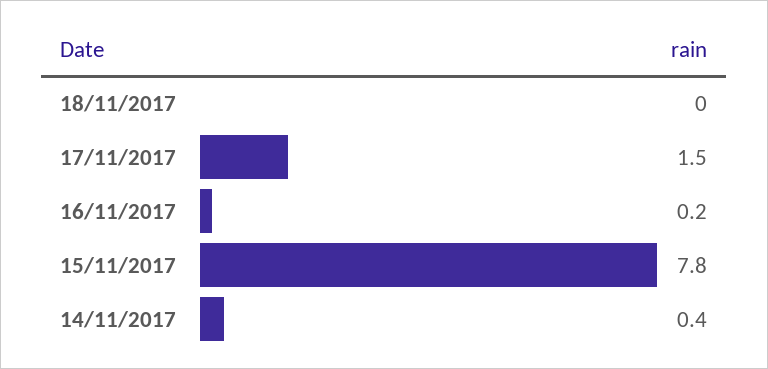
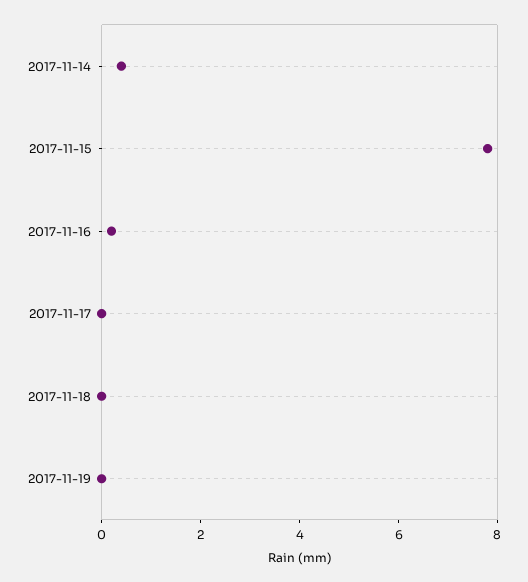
17/11/2017: 1.5 -> 0
2017-11-19: none -> 0

